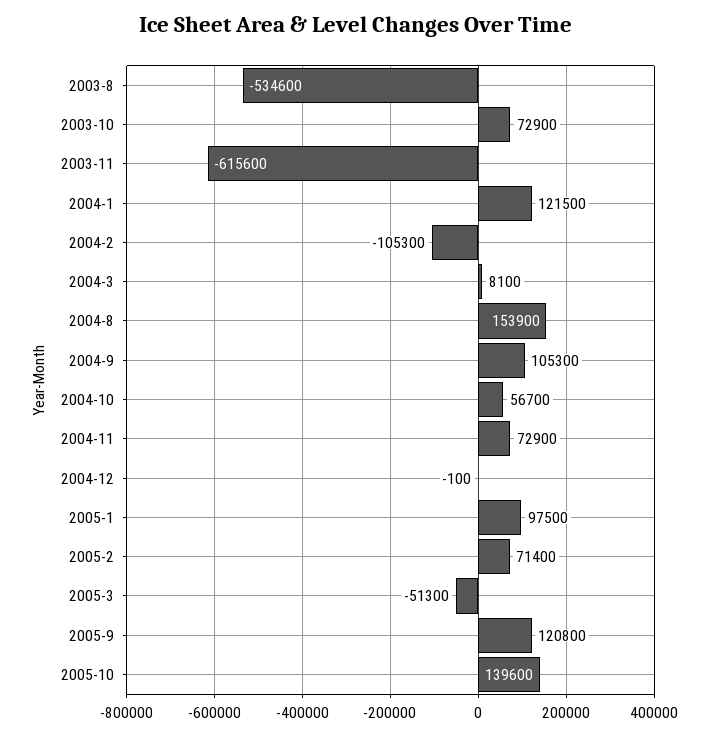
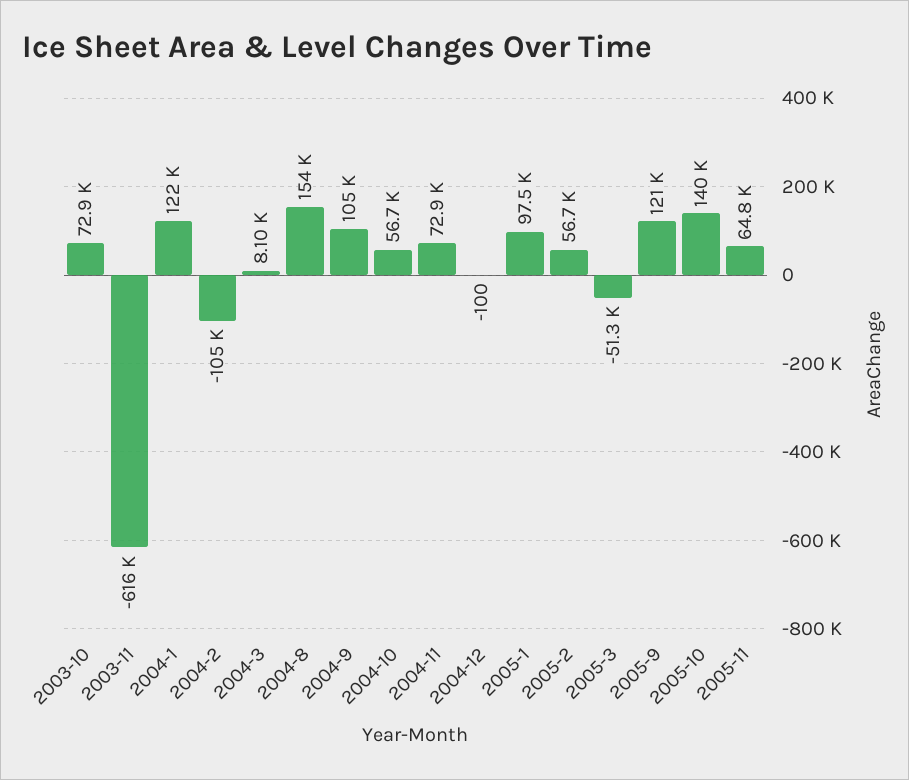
2003-8: -534600 -> none
2005-2: 71400 -> 56700
2005-11: none -> 64800

